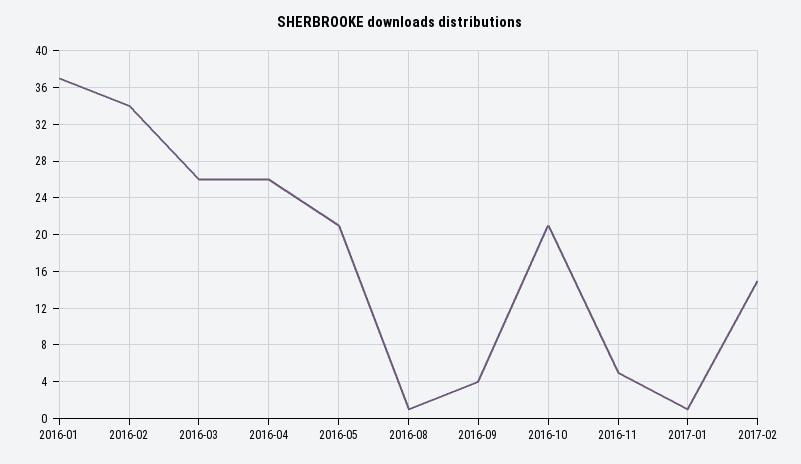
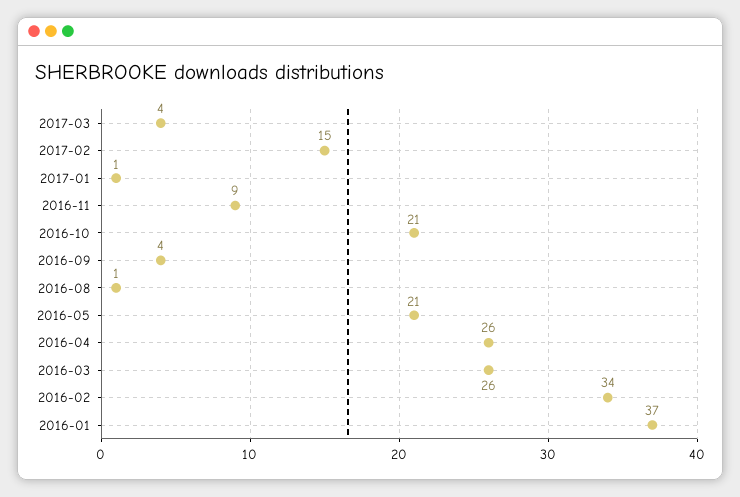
2016-11: 5 -> 9
2017-03: none -> 4

